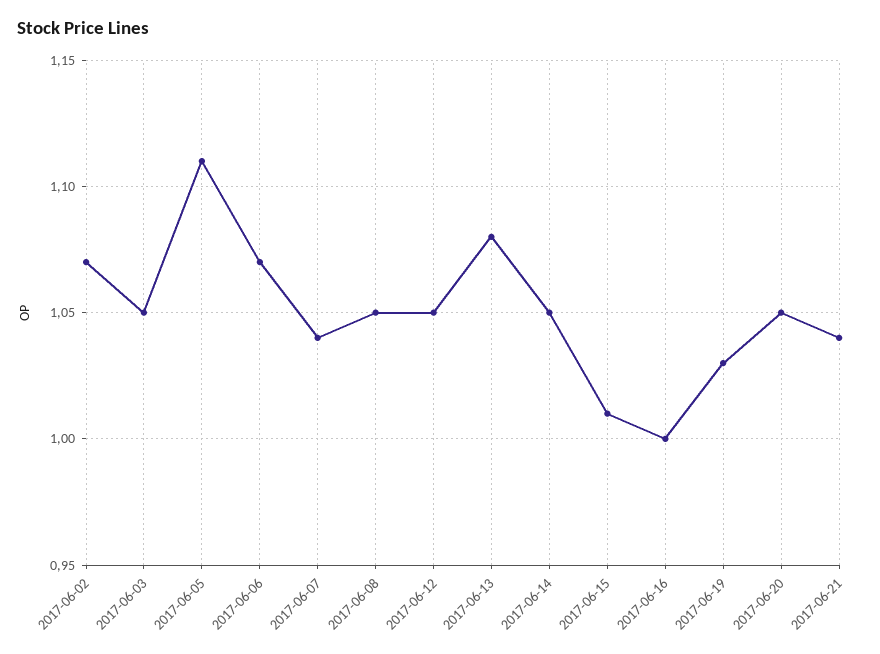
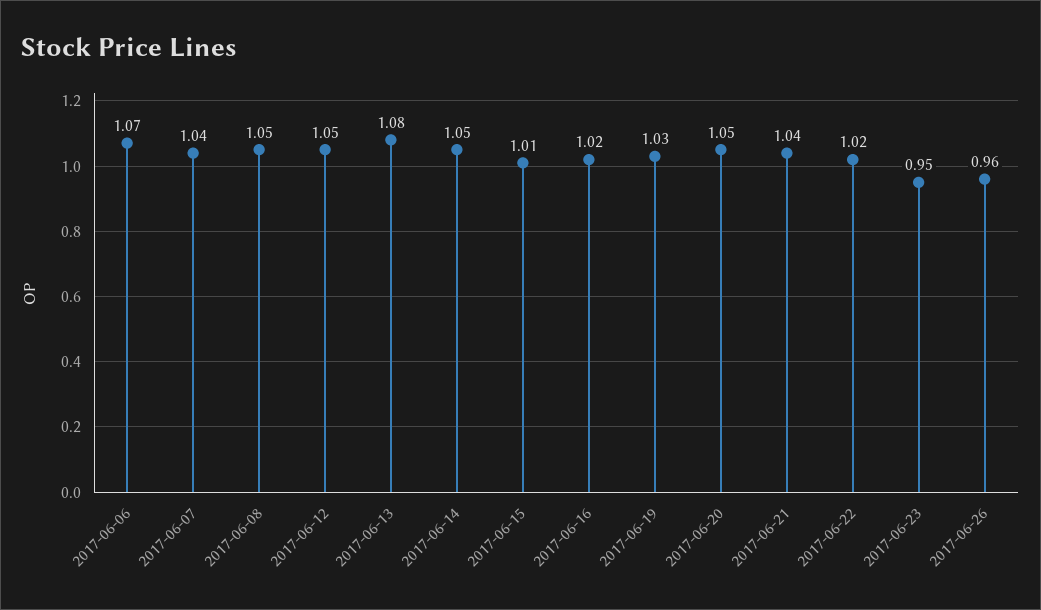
2017-06-02: 1.07 -> none
2017-06-03: 1.05 -> none
2017-06-05: 1.11 -> none
2017-06-16: 1 -> 1.02
2017-06-22: none -> 1.02
2017-06-23: none -> 0.95
2017-06-26: none -> 0.96

